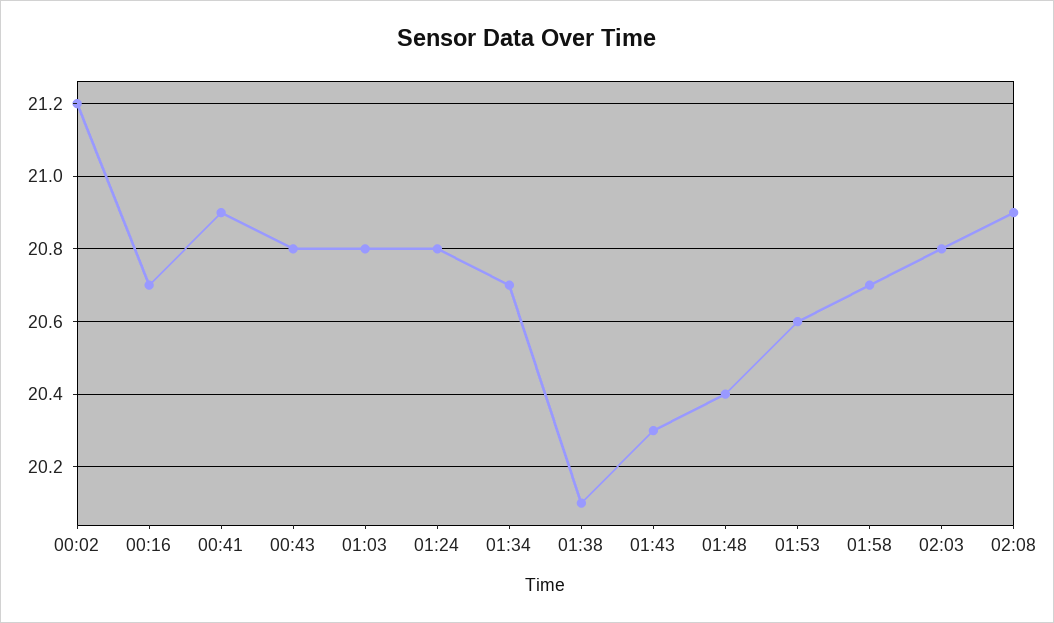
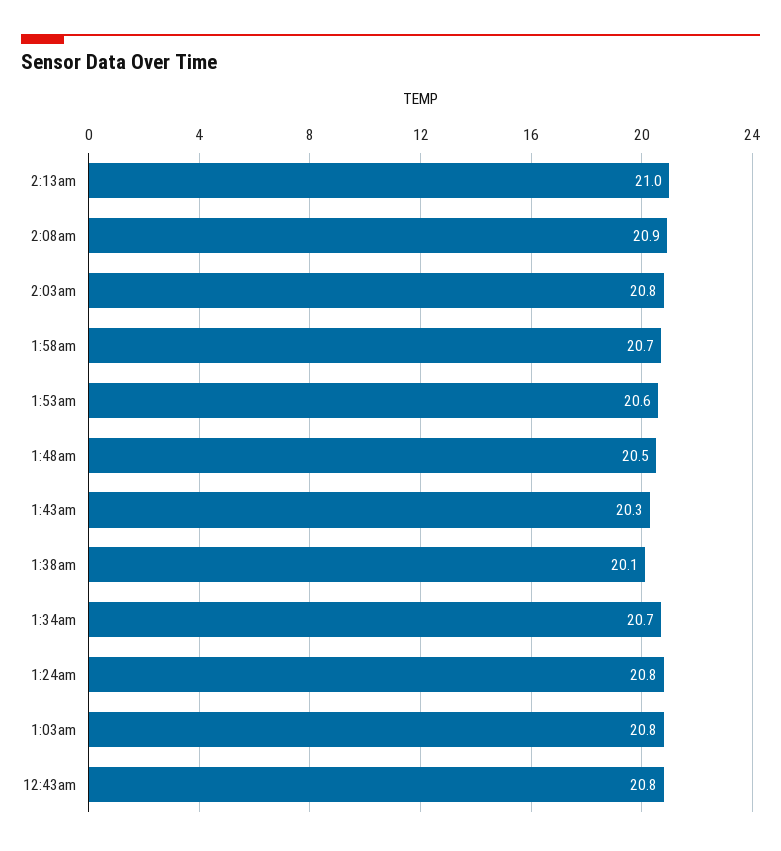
00:02: 21.2 -> none
00:16: 20.7 -> none
00:41: 20.9 -> none
01:48: 20.4 -> 20.5
2:13am: none -> 21

